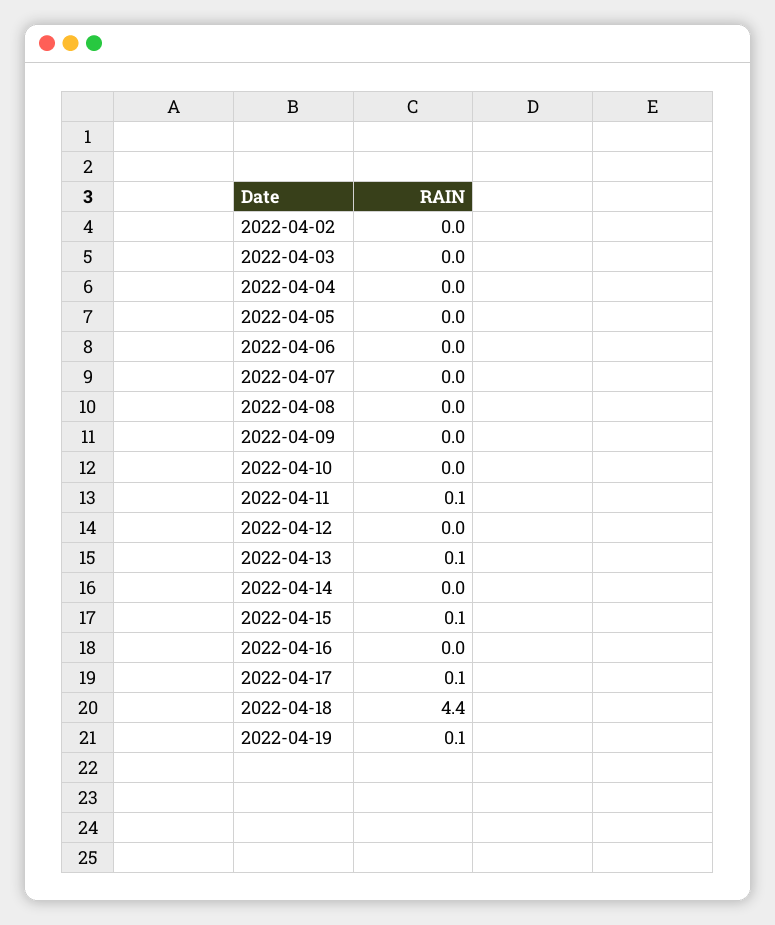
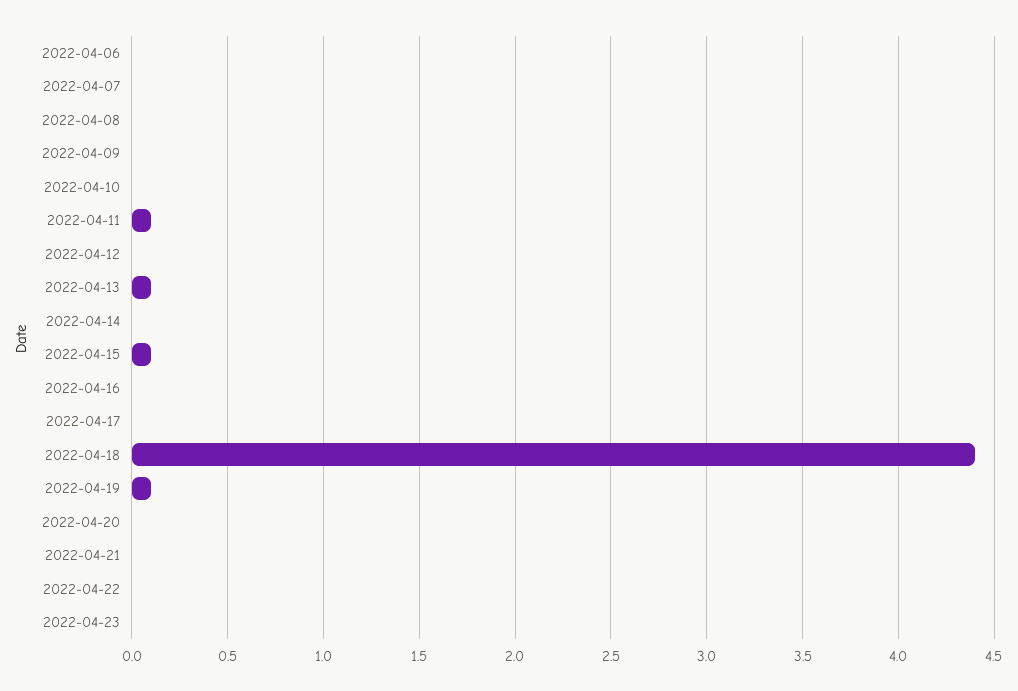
2022-04-02: 0 -> none
2022-04-03: 0 -> none
2022-04-04: 0 -> none
2022-04-05: 0 -> none
2022-04-17: 0.1 -> 0
2022-04-20: none -> 0
2022-04-21: none -> 0
2022-04-22: none -> 0
2022-04-23: none -> 0

